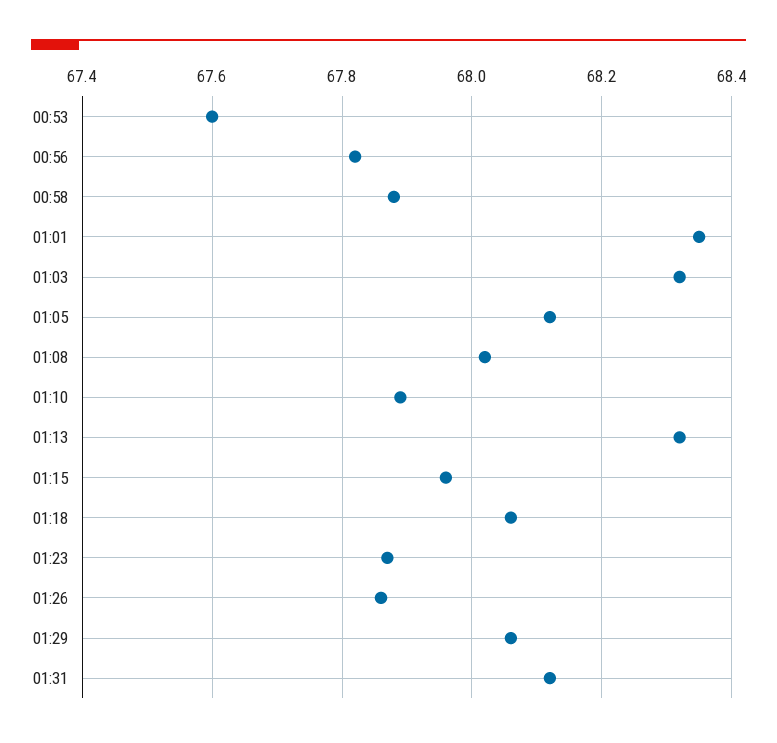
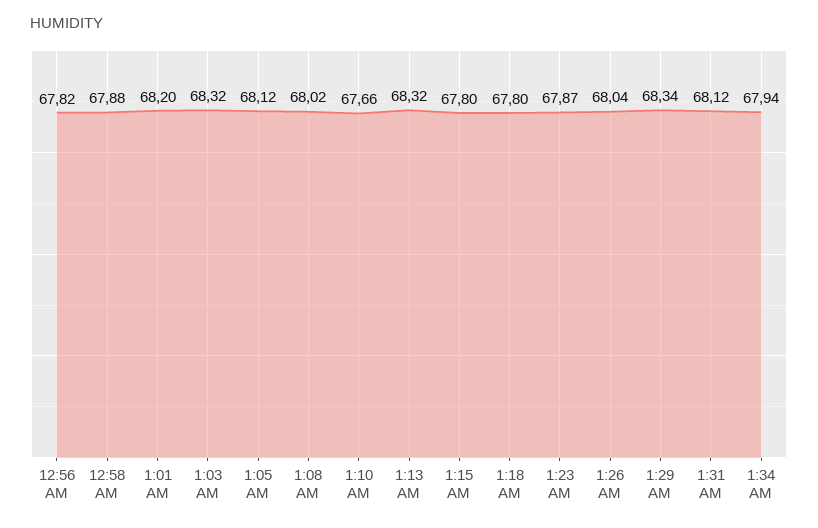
00:53: 67.6 -> none
01:01: 68.35 -> 68.2
01:10: 67.9 -> 67.66
01:15: 67.95 -> 67.8
01:18: 68.05 -> 67.8
01:26: 67.85 -> 68.04
01:29: 68.05 -> 68.34
1:34 AM: none -> 67.94

